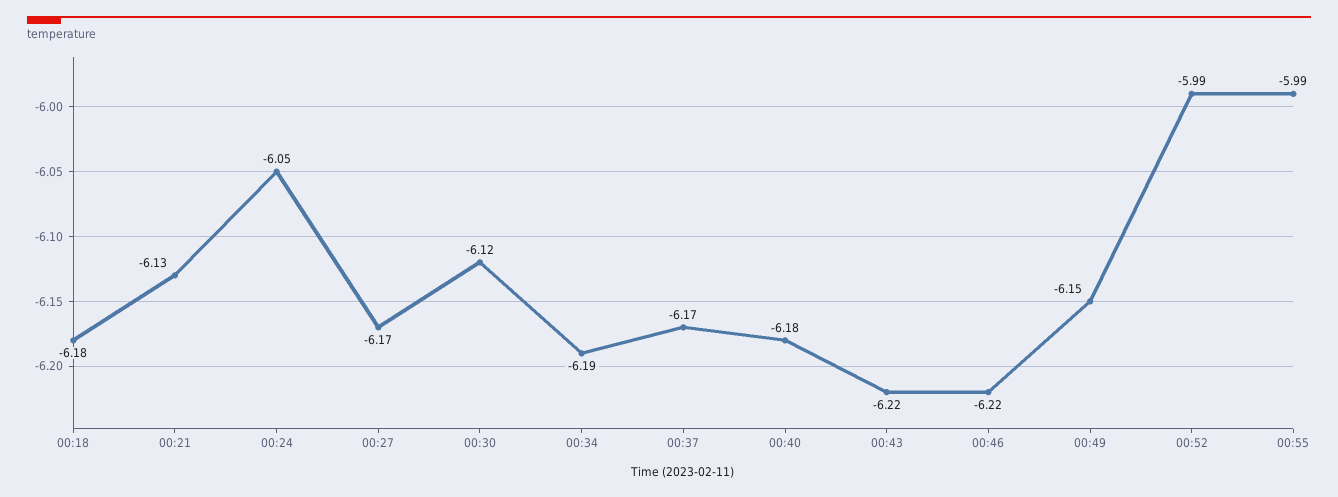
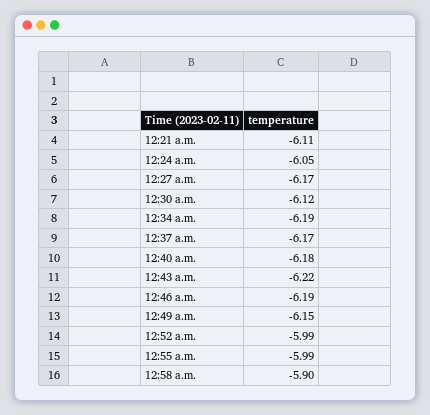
00:18: -6.18 -> none
00:21: -6.13 -> -6.11
00:46: -6.22 -> -6.19
12:58 a.m.: none -> -5.9

